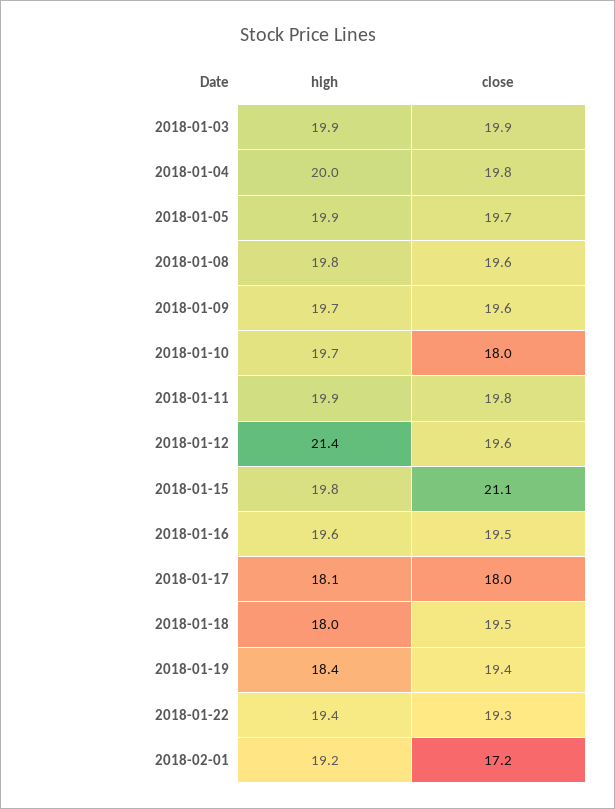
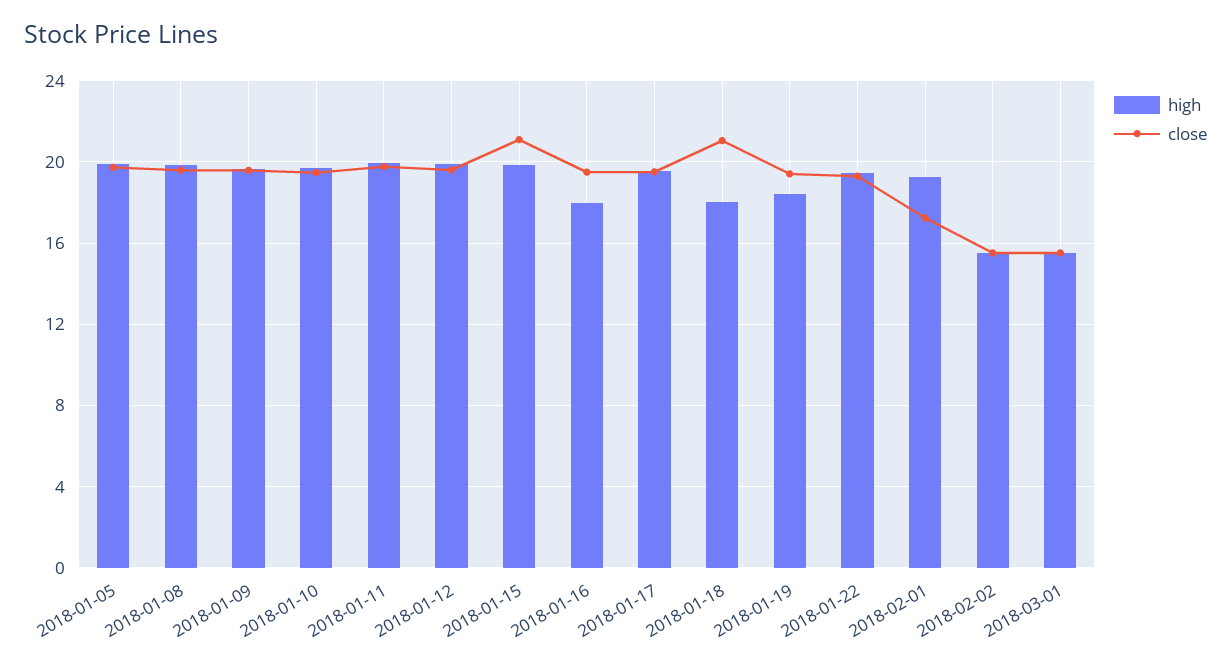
high, 2018-01-03: 19.9 -> none
close, 2018-01-03: 19.9 -> none
high, 2018-01-04: 20 -> none
close, 2018-01-04: 19.8 -> none
close, 2018-01-10: 18 -> 19.5
high, 2018-01-12: 21.4 -> 20
high, 2018-01-16: 19.6 -> 18
high, 2018-01-17: 18.1 -> 19.5
close, 2018-01-17: 18 -> 19.5
close, 2018-01-18: 19.5 -> 21
high, 2018-02-02: none -> 15.5
close, 2018-02-02: none -> 15.5
high, 2018-03-01: none -> 15.5
close, 2018-03-01: none -> 15.5

